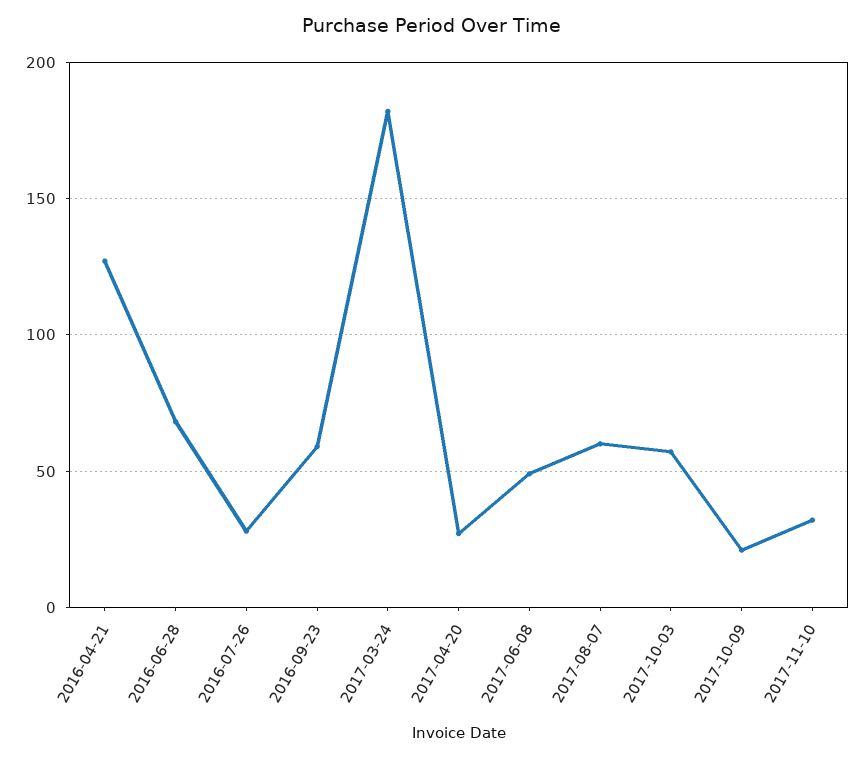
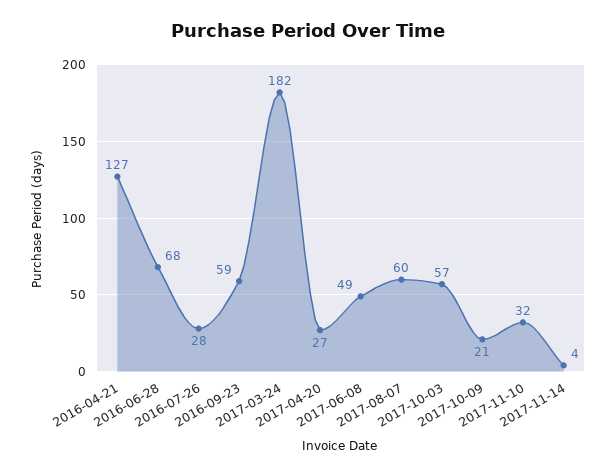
2017-11-14: none -> 4

